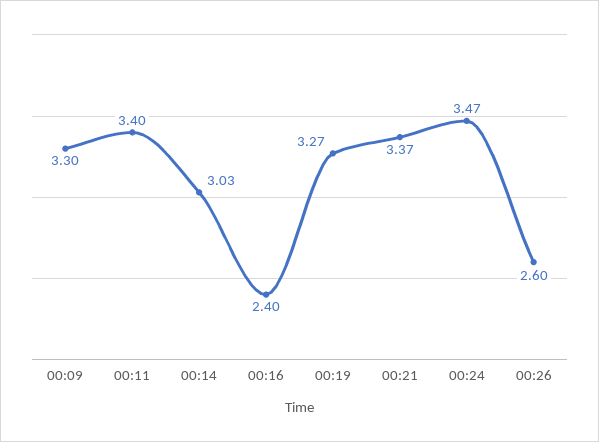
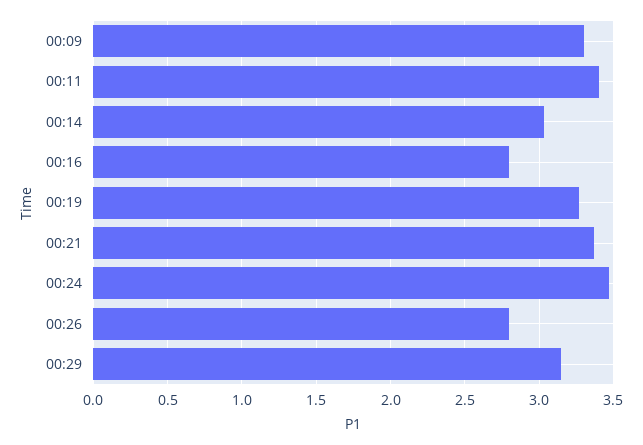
00:16: 2.4 -> 2.8
00:26: 2.6 -> 2.8
00:29: none -> 3.15

